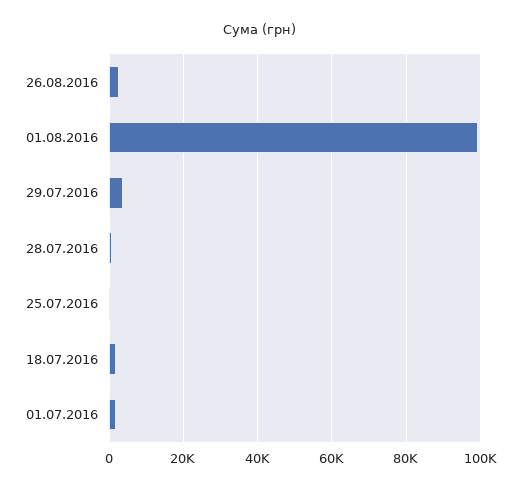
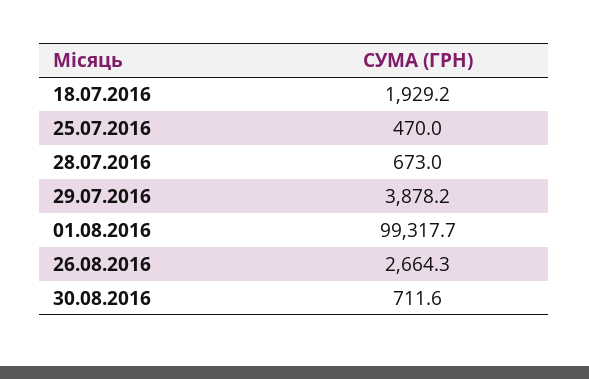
01.07.2016: 2000 -> none
30.08.2016: none -> 711.6

